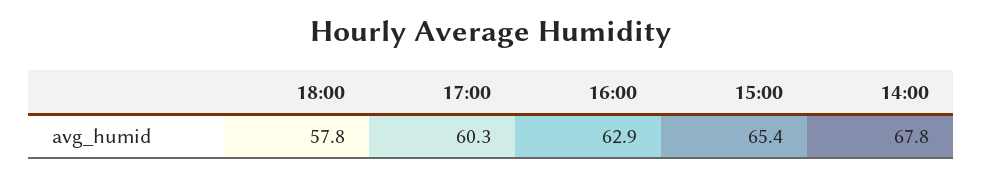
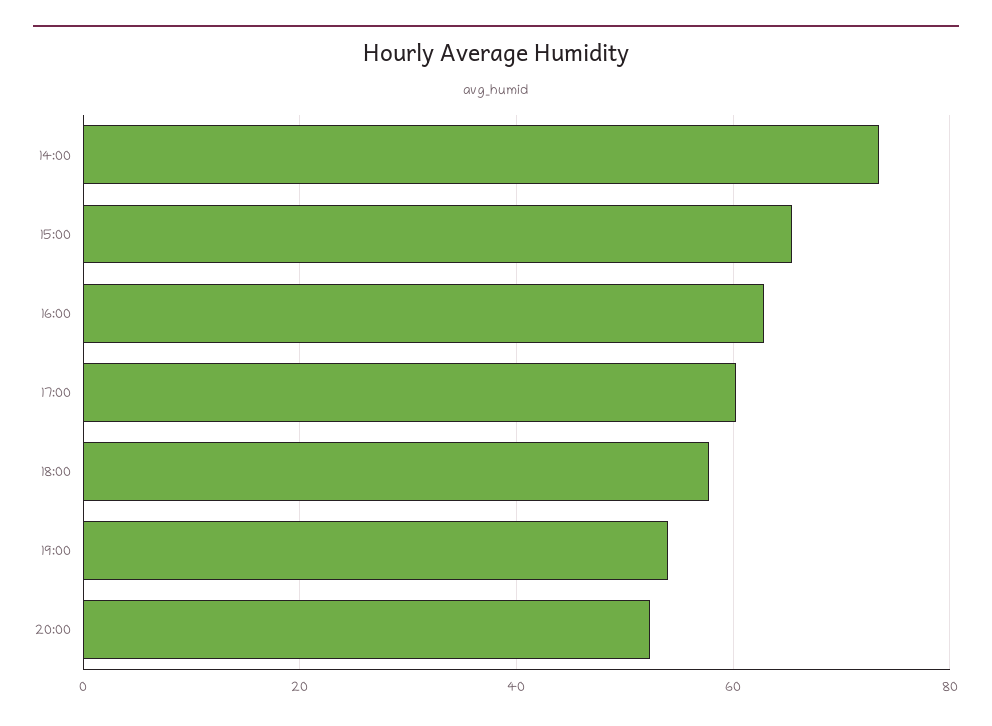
14:00: 67.8 -> 74
19:00: none -> 54
20:00: none -> 52

